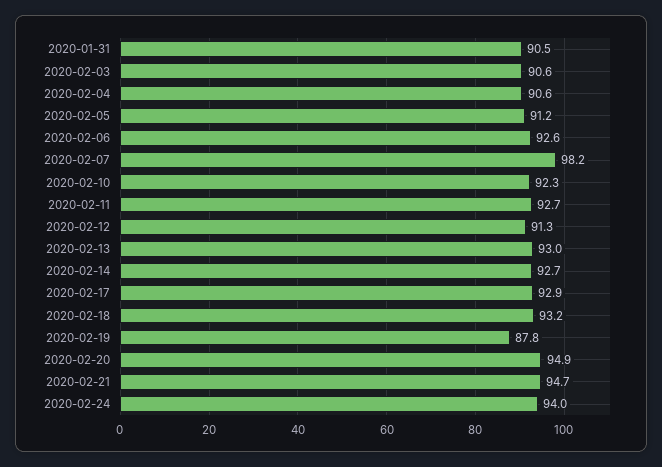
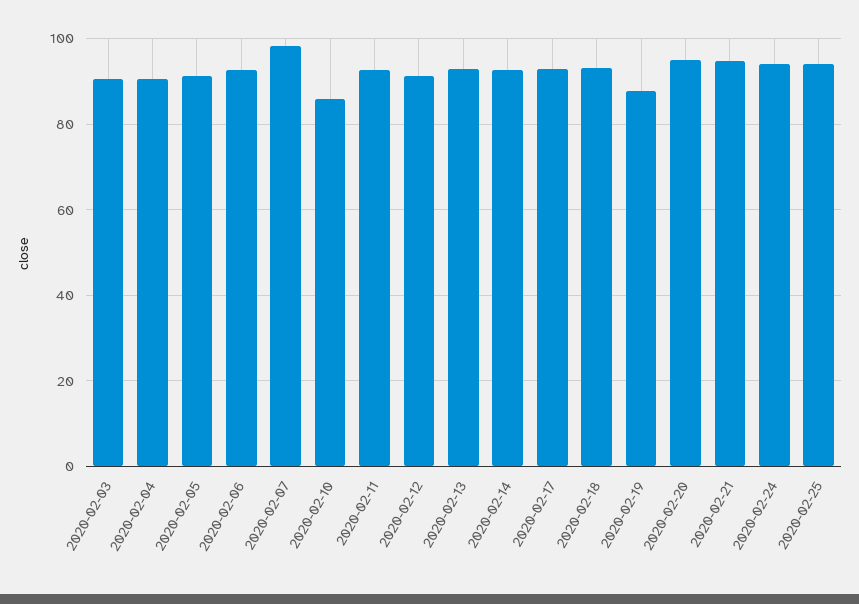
2020-01-31: 90.5 -> none
2020-02-10: 92.3 -> 86
2020-02-25: none -> 94

